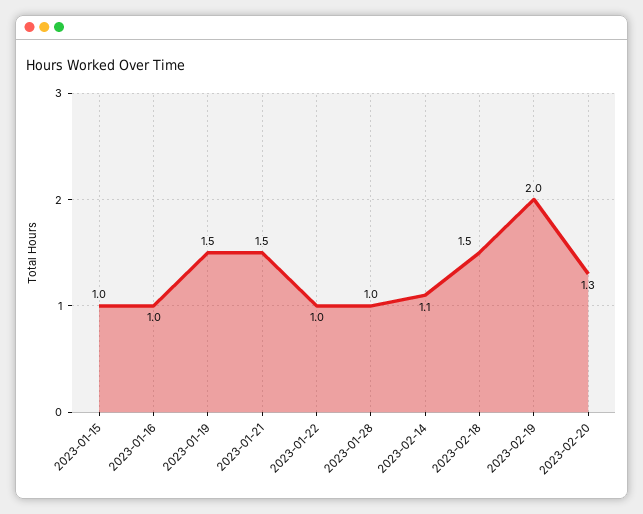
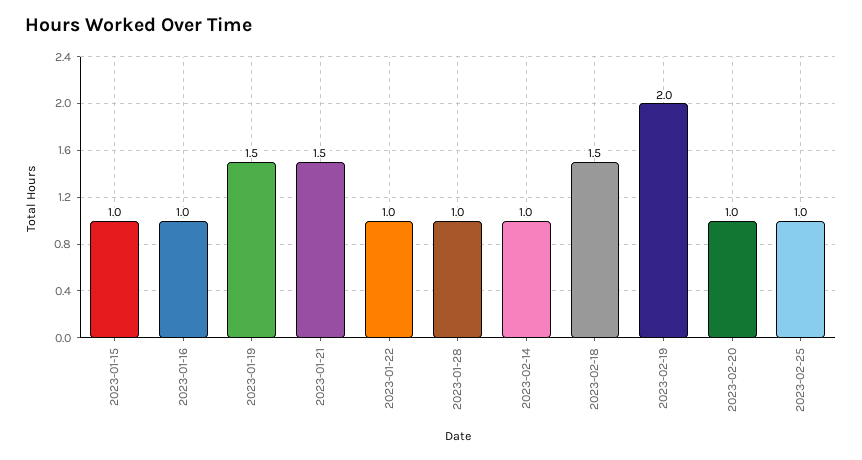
2023-02-14: 1.1 -> 1
2023-02-20: 1.3 -> 1
2023-02-25: none -> 1

